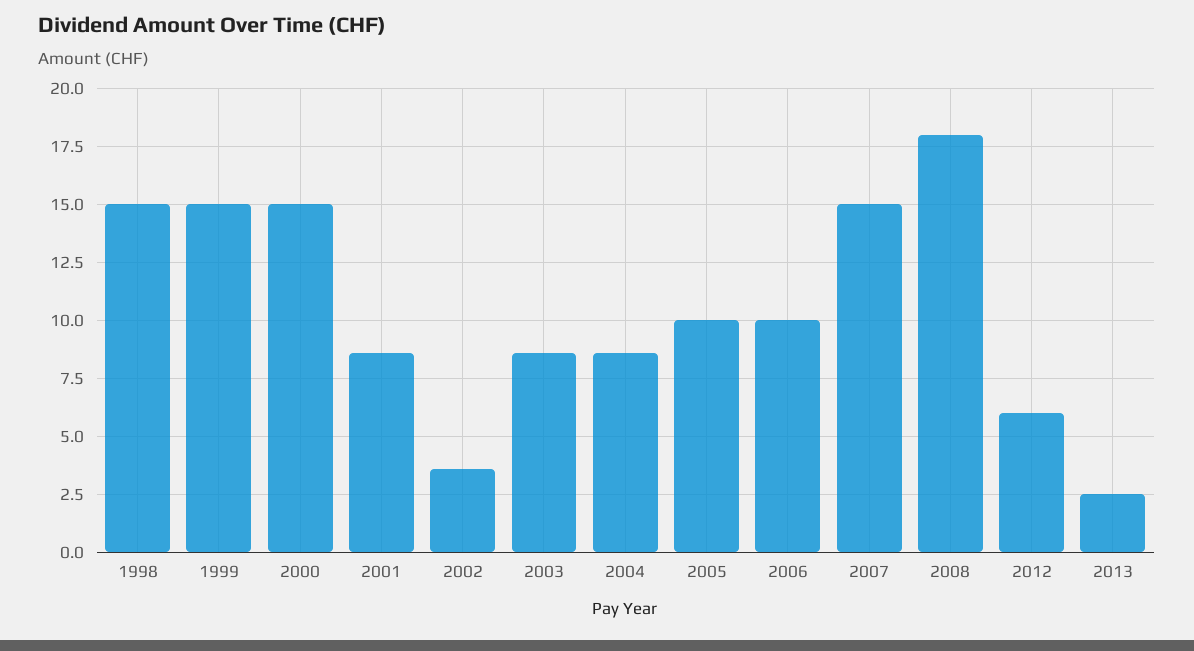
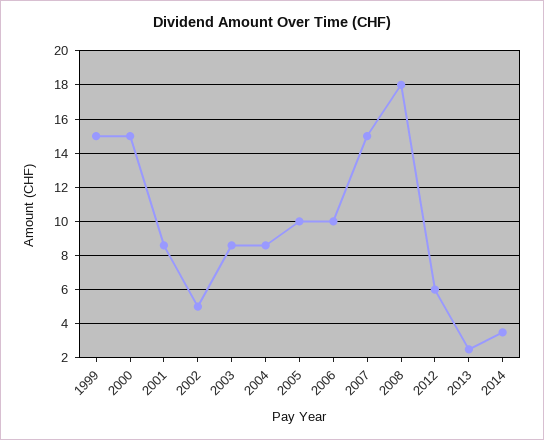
1998: 15 -> none
2002: 3.5 -> 5
2014: none -> 3.5

